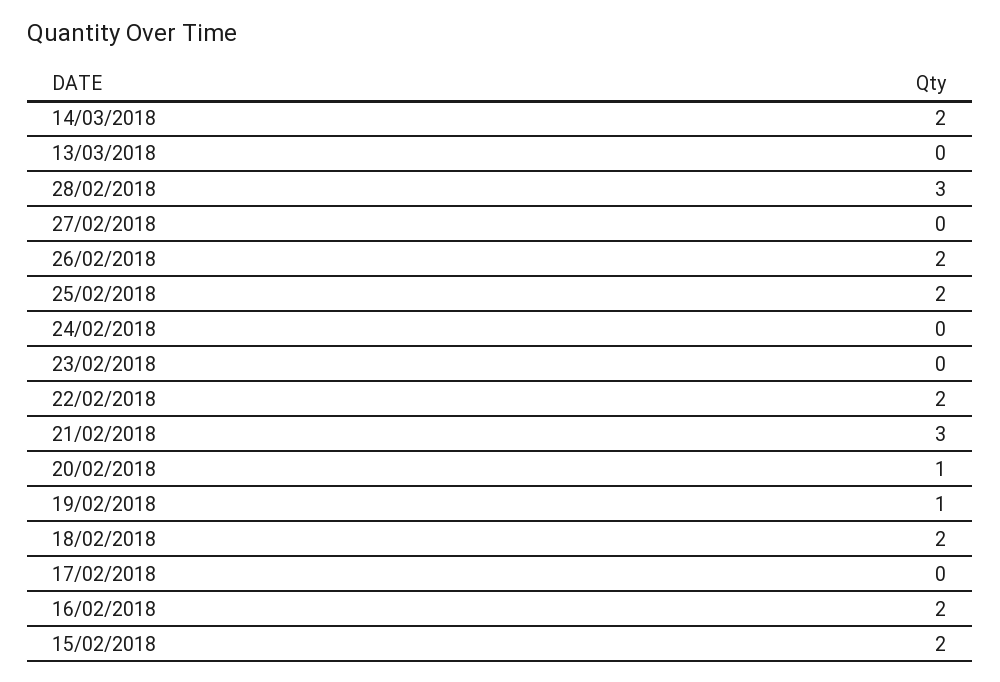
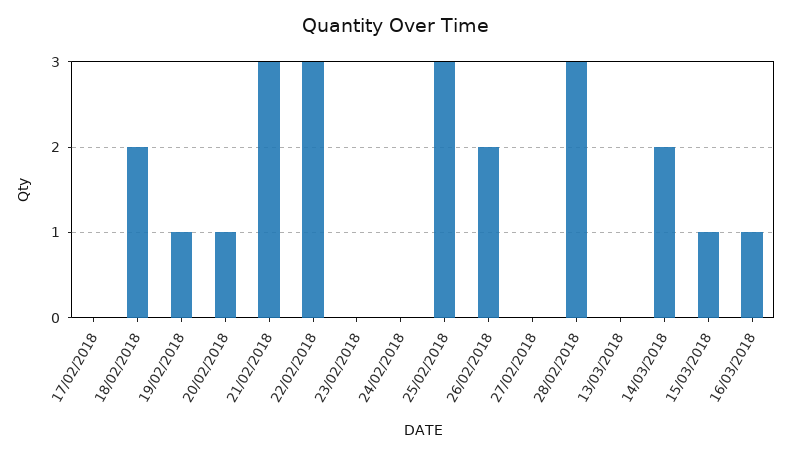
25/02/2018: 2 -> 3
22/02/2018: 2 -> 3
16/02/2018: 2 -> none
15/02/2018: 2 -> none
15/03/2018: none -> 1
16/03/2018: none -> 1

